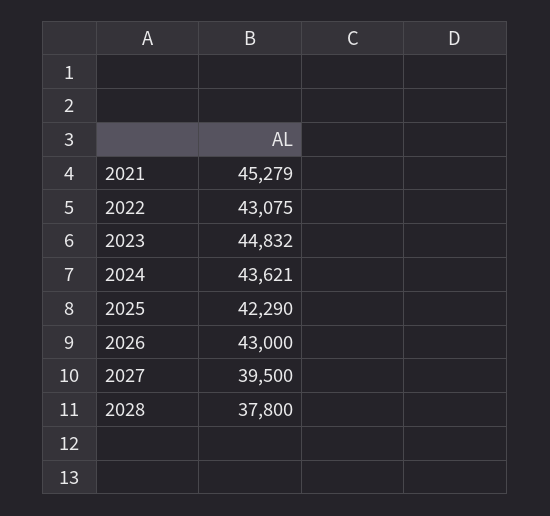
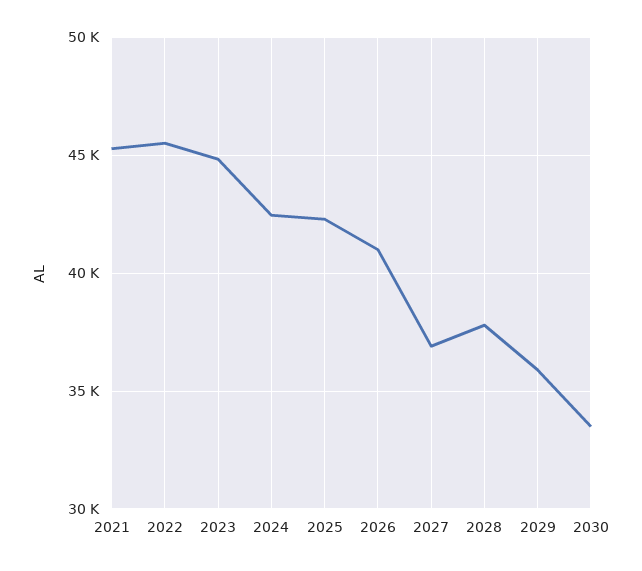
2022: 43075 -> 45500
2024: 43621 -> 42500
2026: 43000 -> 41000
2027: 39500 -> 37000
2029: none -> 36000
2030: none -> 33500

